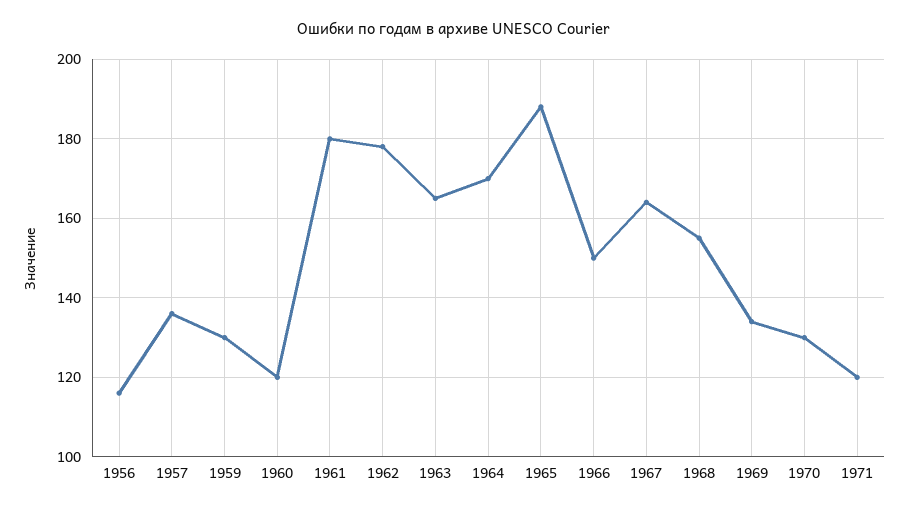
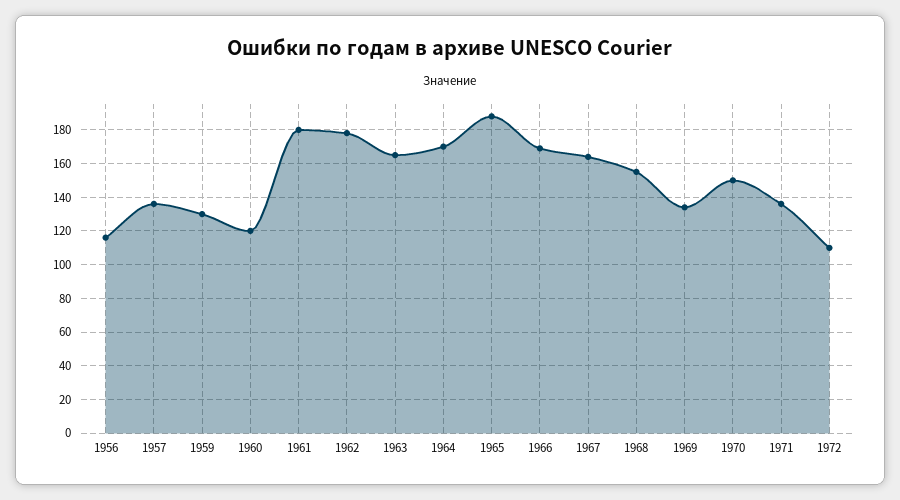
1966: 150 -> 170
1970: 130 -> 150
1971: 120 -> 135
1972: none -> 110

